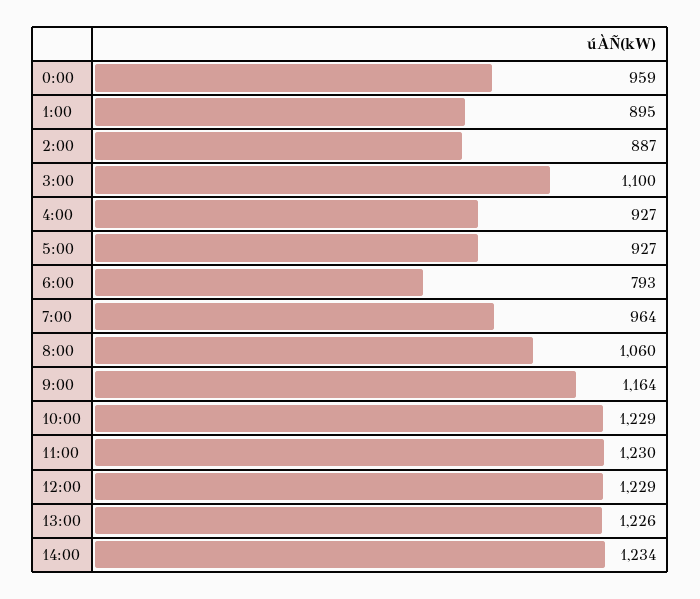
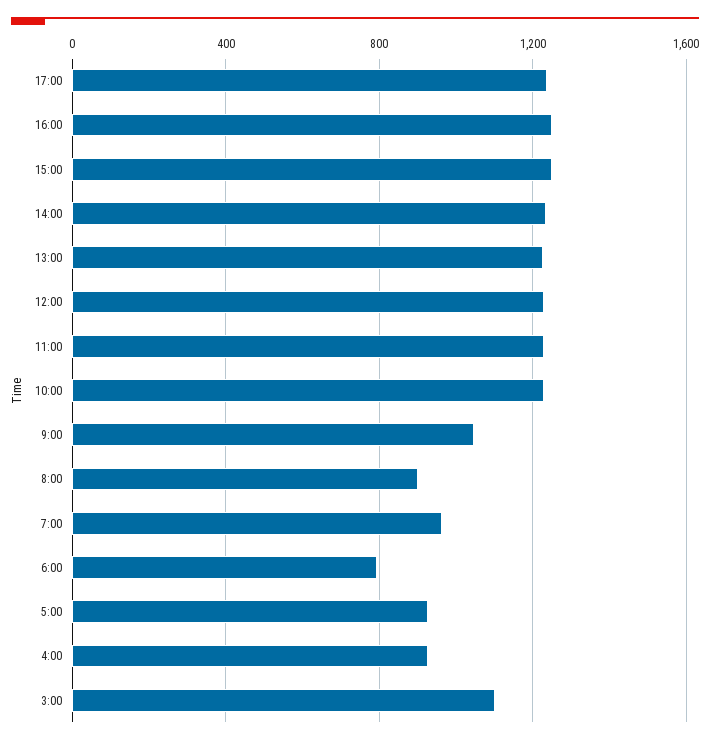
0:00: 959 -> none
1:00: 895 -> none
2:00: 887 -> none
8:00: 1060 -> 900
9:00: 1164 -> 1050
17:00: none -> 1250
16:00: none -> 1250
15:00: none -> 1250

